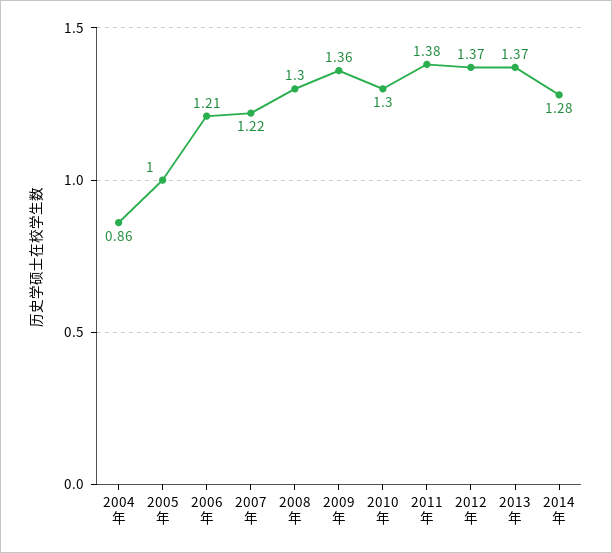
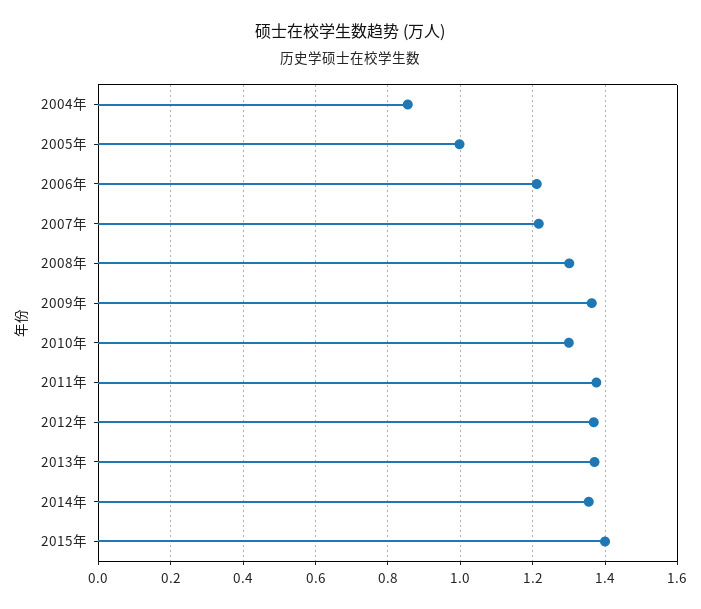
2014年: 1.28 -> 1.36
2015年: none -> 1.4

